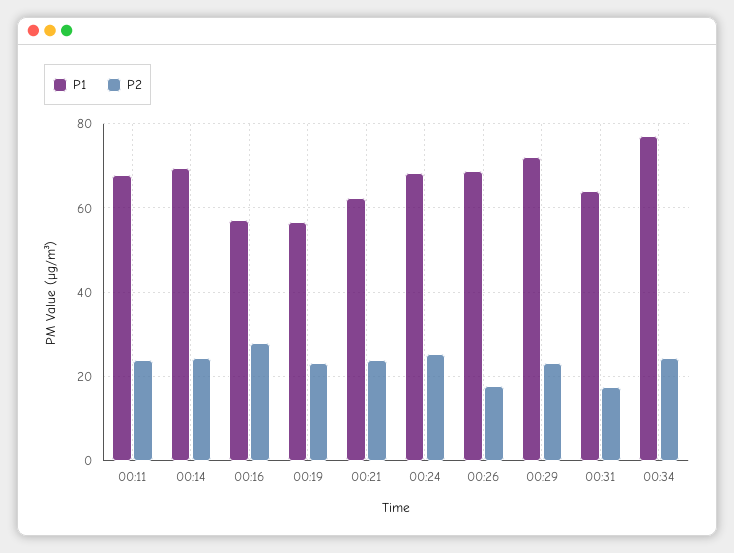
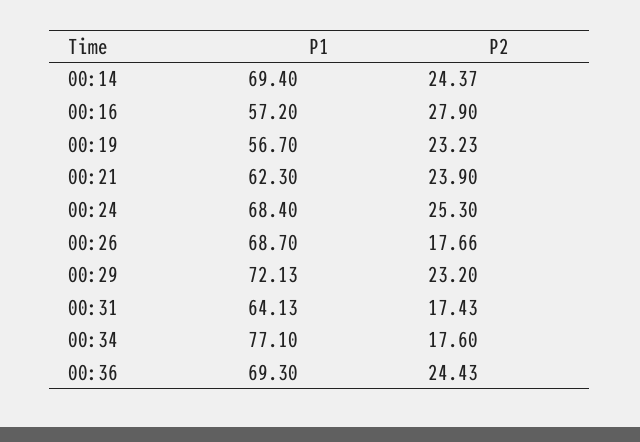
P1, 00:11: 68 -> none
P2, 00:11: 24 -> none
P2, 00:34: 24 -> 17.6
P1, 00:36: none -> 69.3
P2, 00:36: none -> 24.43

